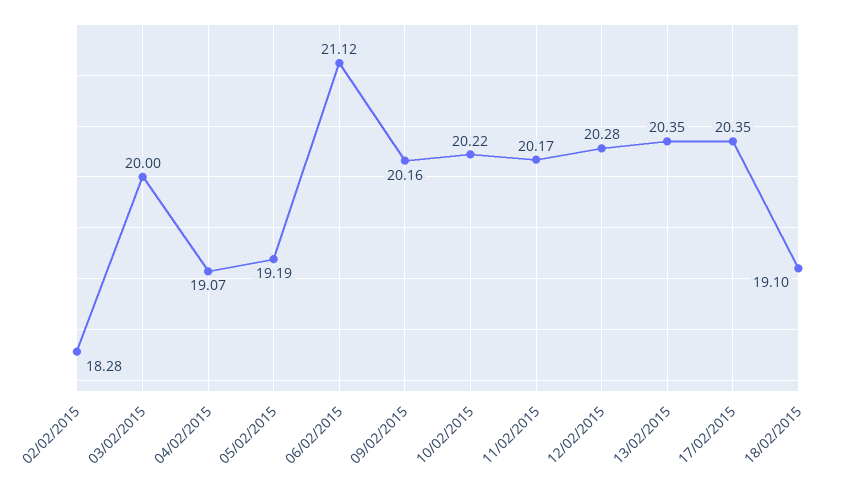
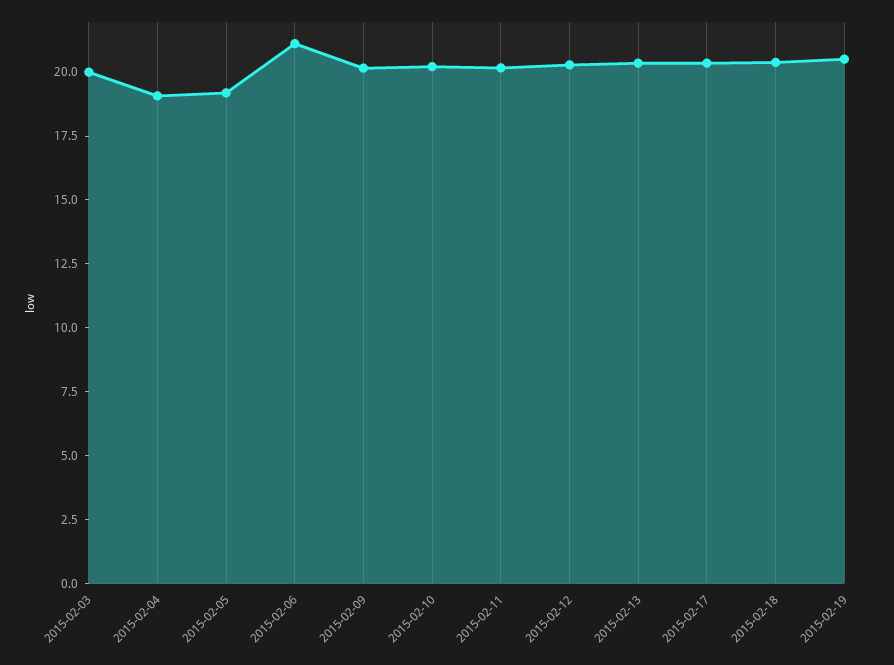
02/02/2015: 18.28 -> none
18/02/2015: 19.1 -> 20.5
2015-02-19: none -> 20.5

